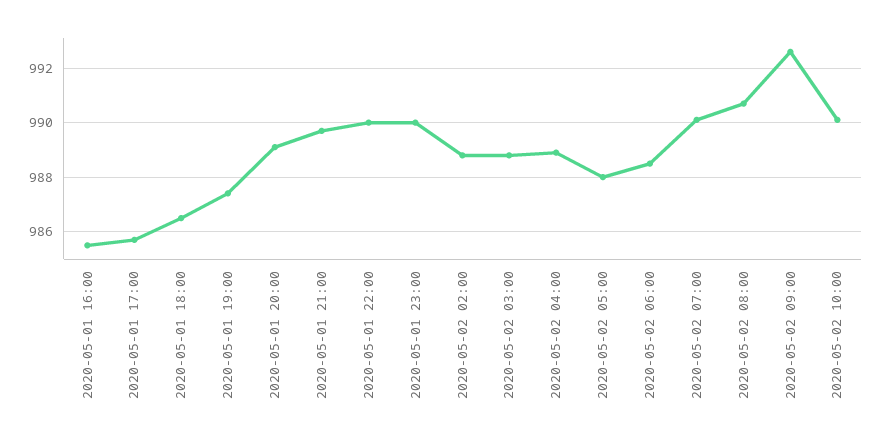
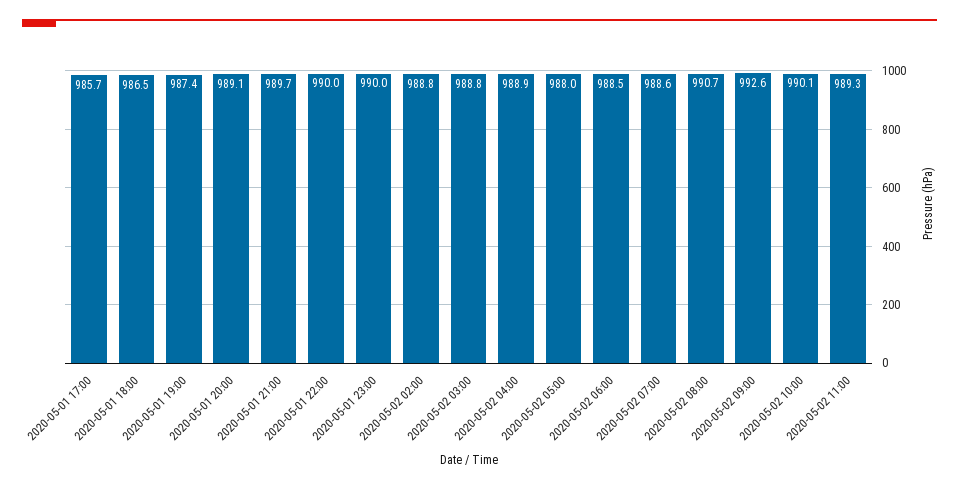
2020-05-01 16:00: 985.5 -> none
2020-05-02 07:00: 990 -> 988.6
2020-05-02 11:00: none -> 989.3

